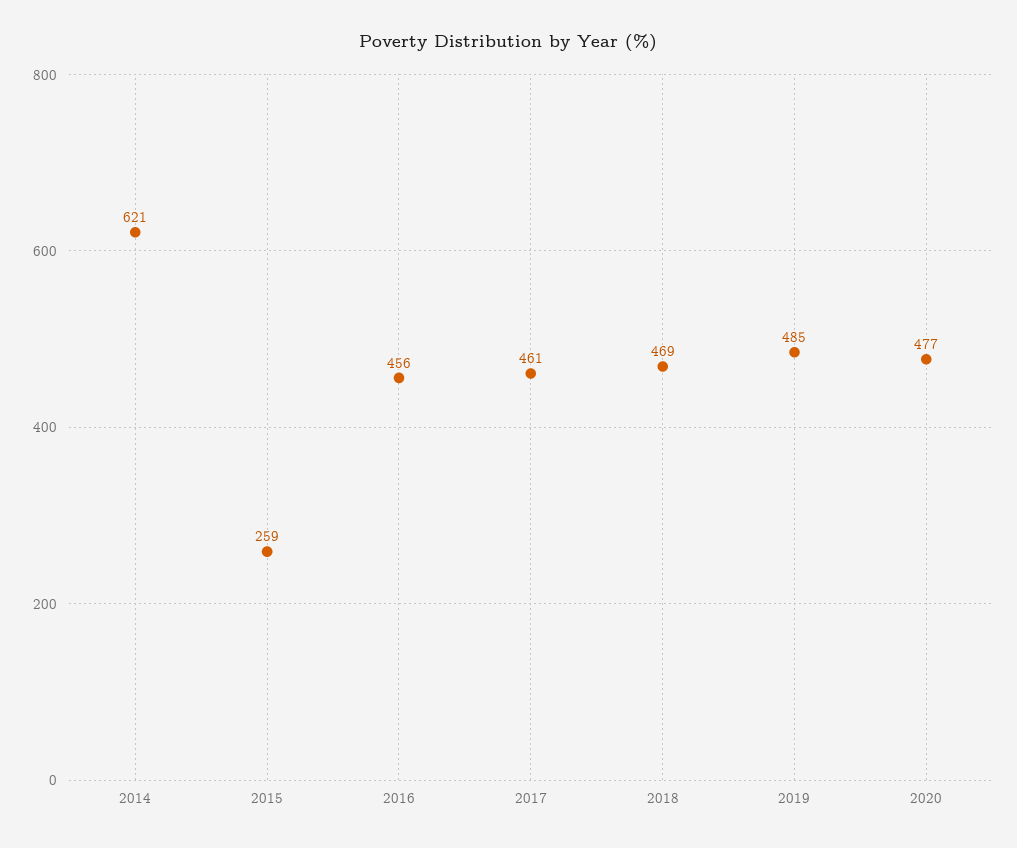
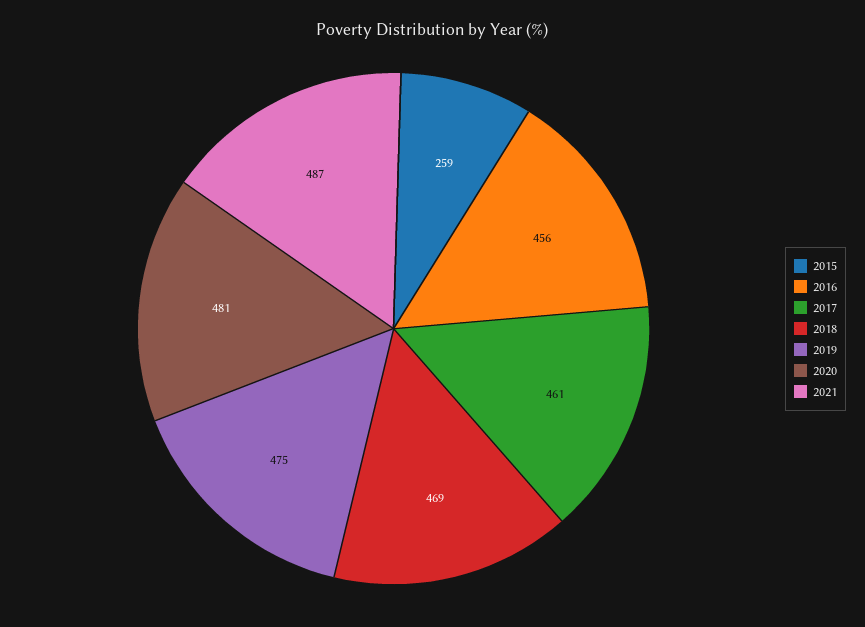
2014: 621 -> none
2019: 485 -> 475
2020: 477 -> 481
2021: none -> 487

